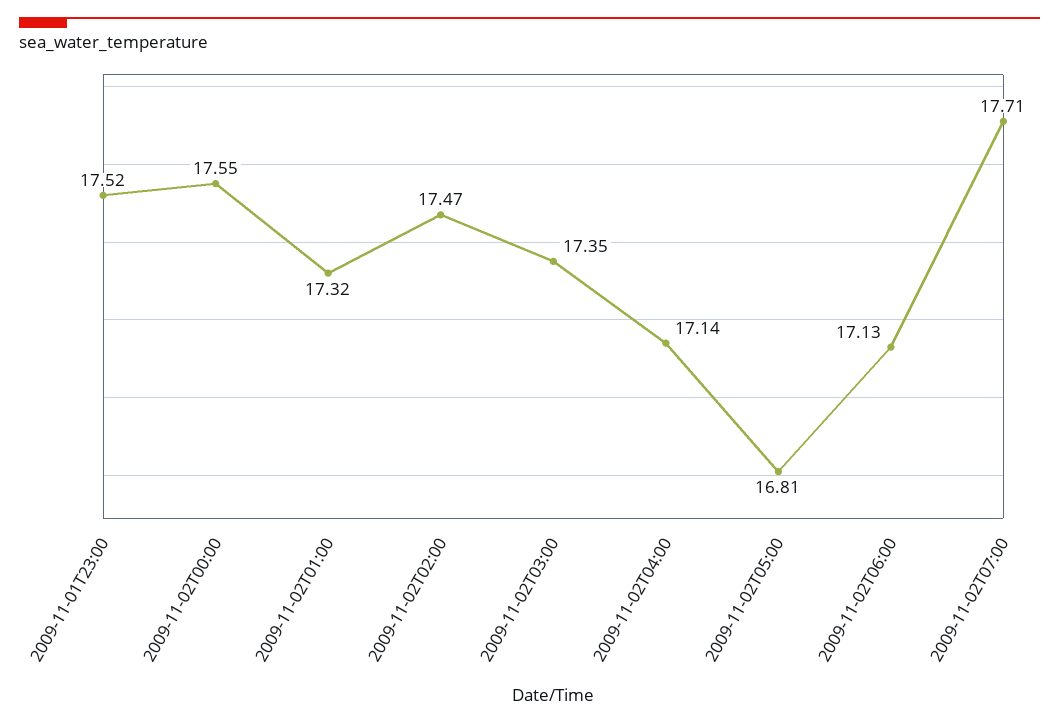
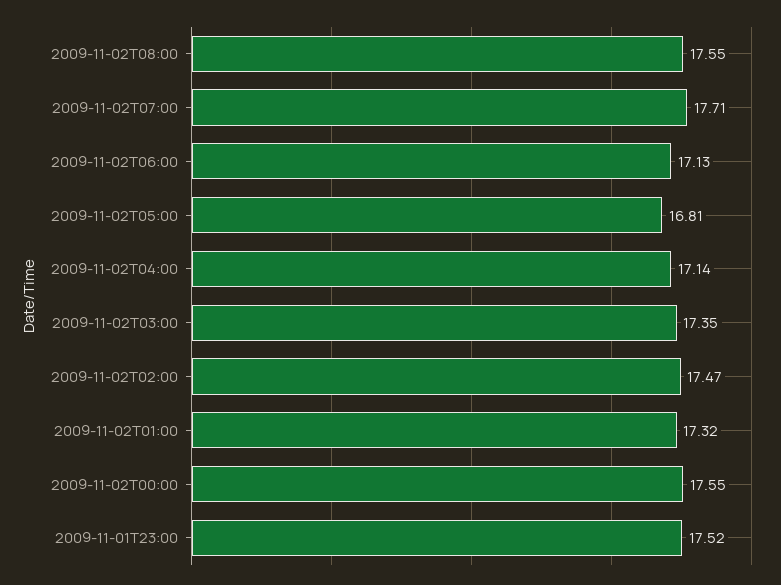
2009-11-02T08:00: none -> 17.55

